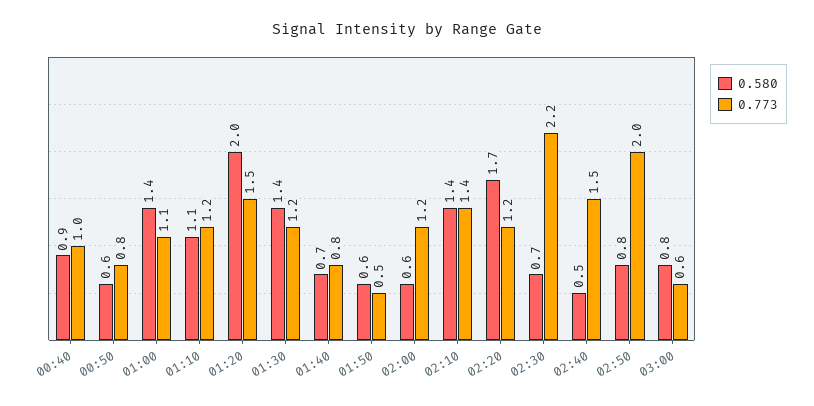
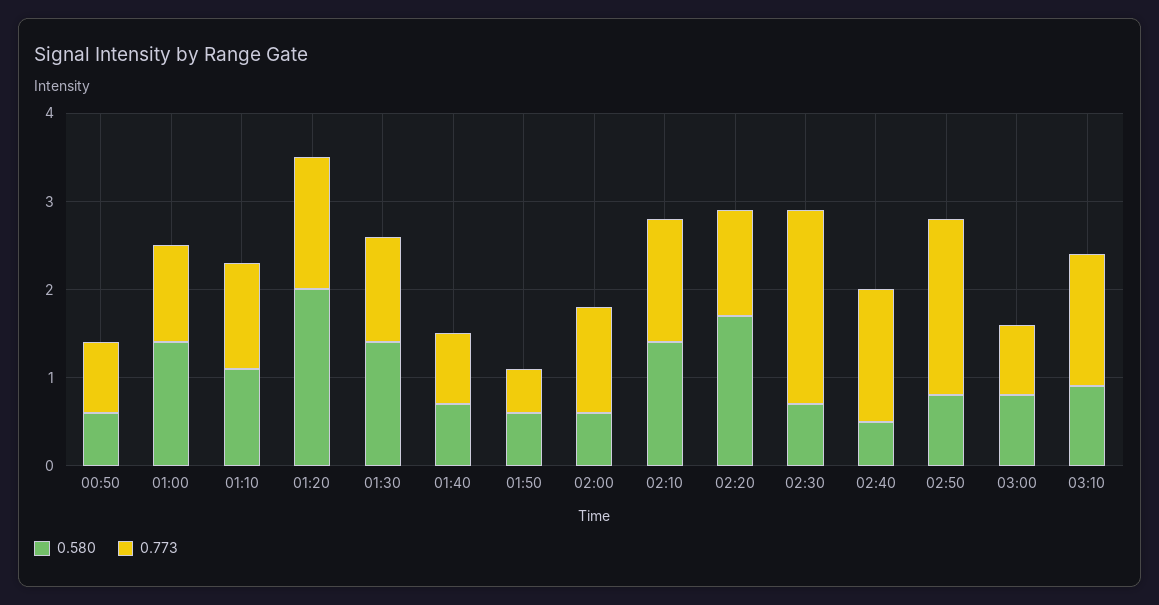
0.580, 00:40: 0.9 -> none
0.773, 00:40: 1 -> none
0.773, 03:00: 0.6 -> 0.8
0.580, 03:10: none -> 0.9
0.773, 03:10: none -> 1.5

